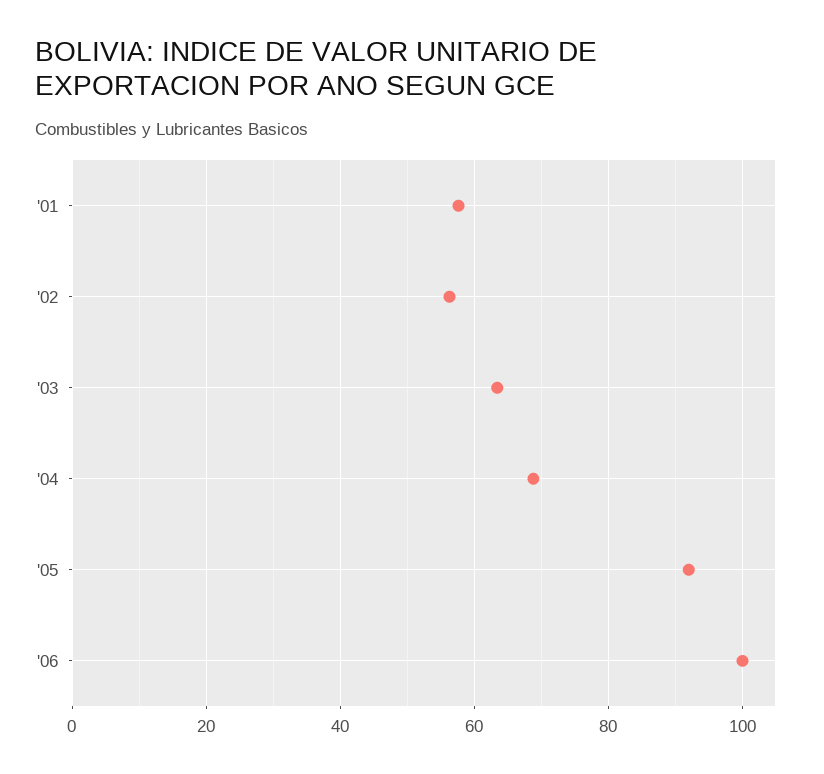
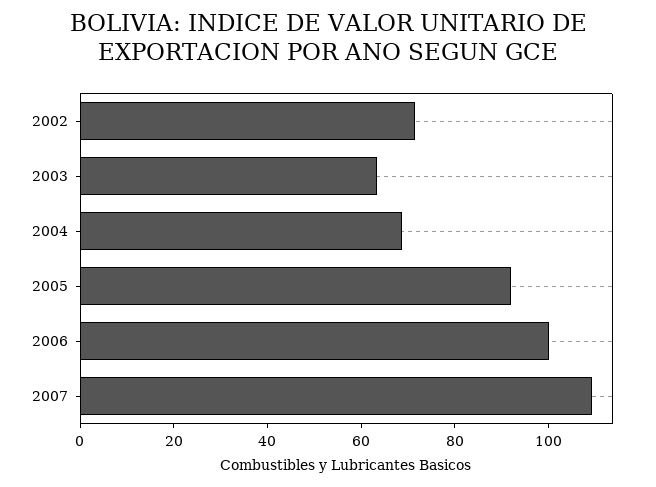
'01: 58 -> none
'02: 56 -> 70
2007: none -> 110

